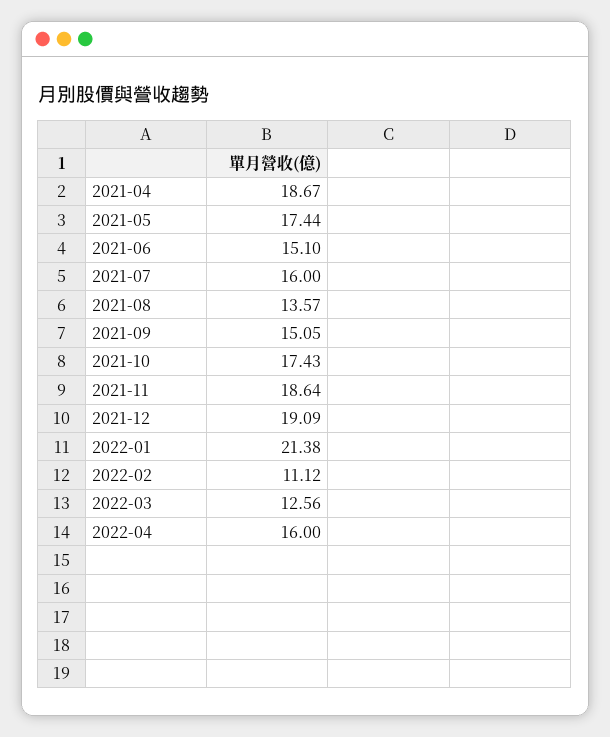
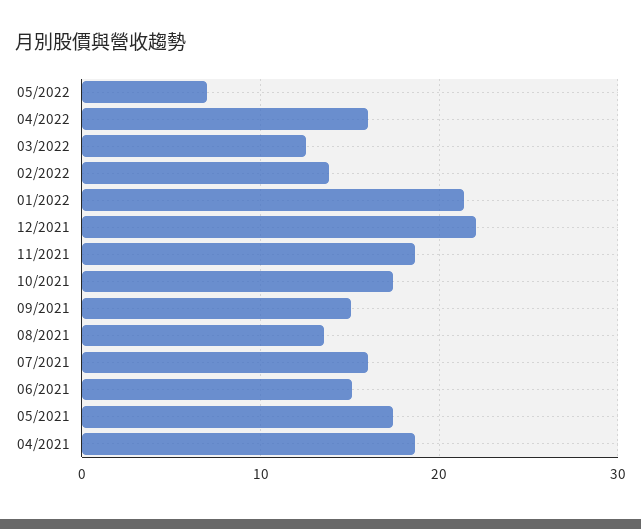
2021-12: 19.09 -> 22
2022-02: 11.12 -> 14
05/2022: none -> 7

